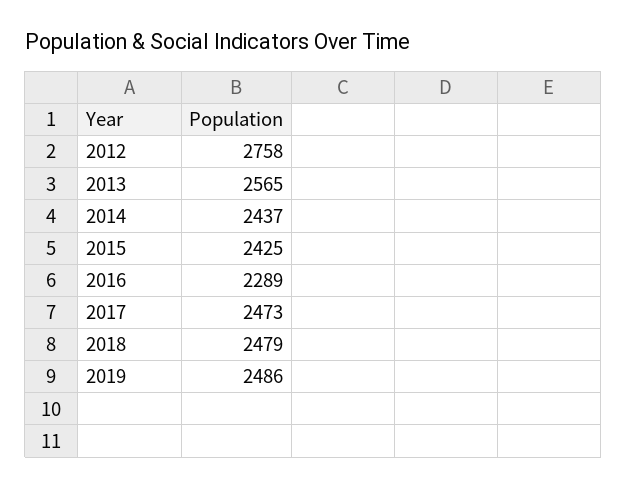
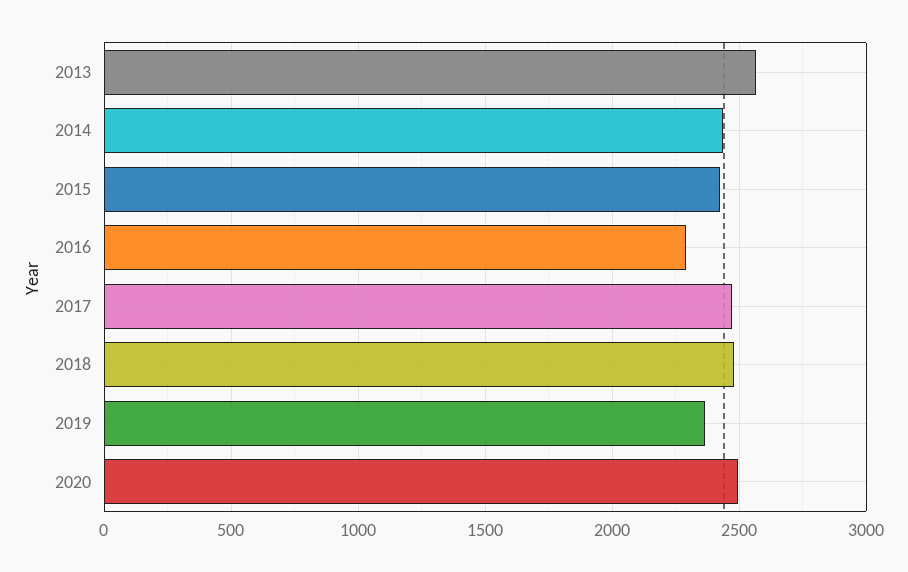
2012: 2758 -> none
2019: 2486 -> 2350
2020: none -> 2500

